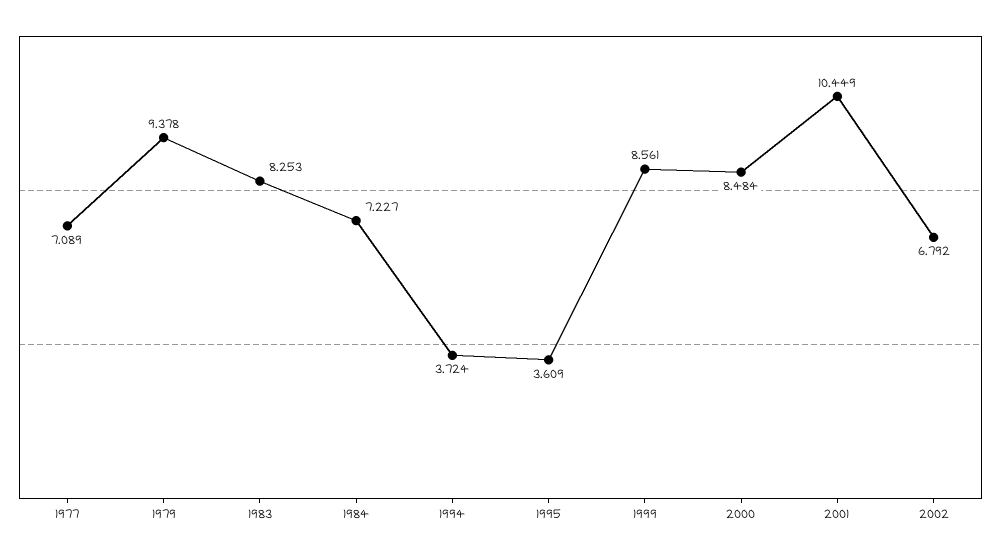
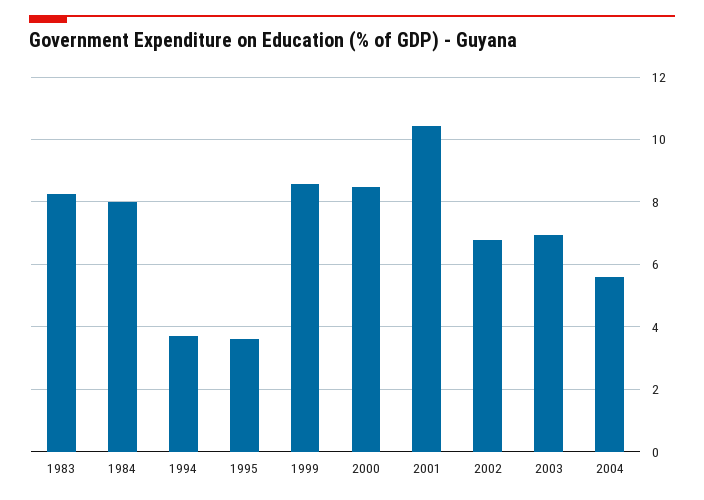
1977: 7.089 -> none
1979: 9.378 -> none
1984: 7.227 -> 8
2003: none -> 7
2004: none -> 5.6

